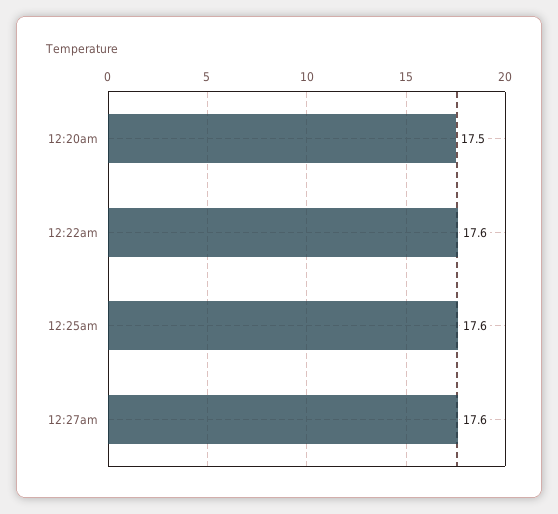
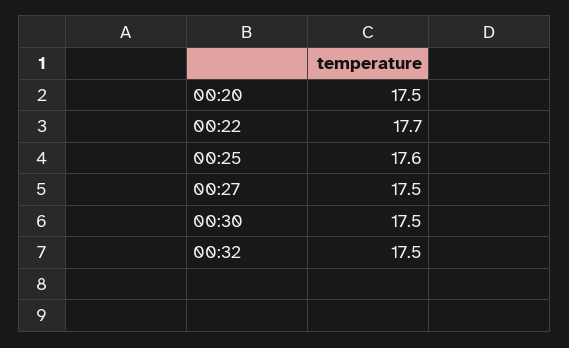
12:22am: 17.6 -> 17.7
12:27am: 17.6 -> 17.5
00:30: none -> 17.5
00:32: none -> 17.5

